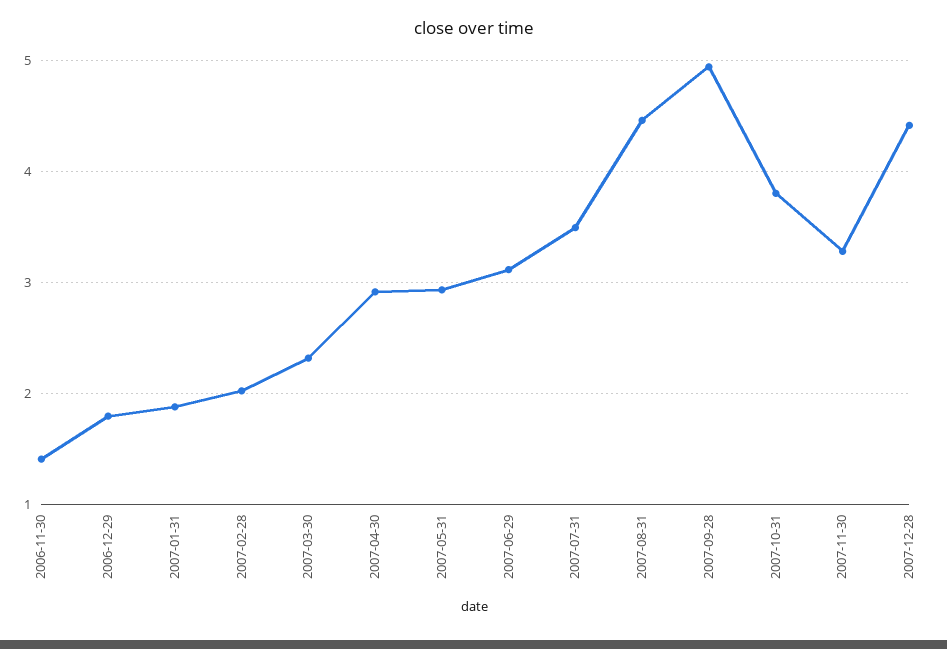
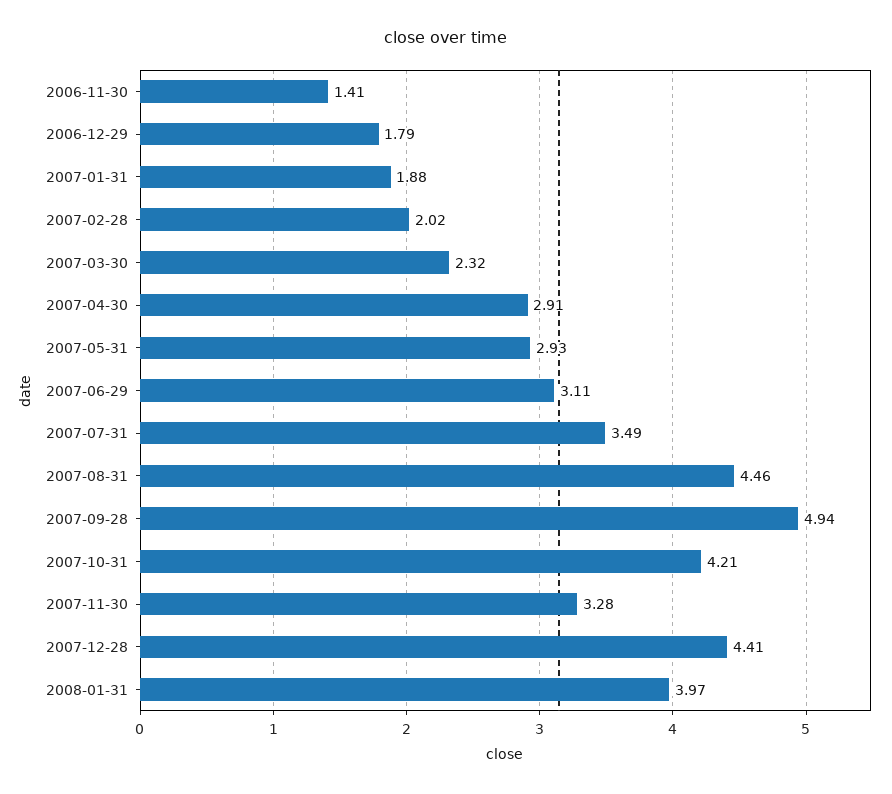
2007-10-31: 3.8 -> 4.21
2008-01-31: none -> 3.97

